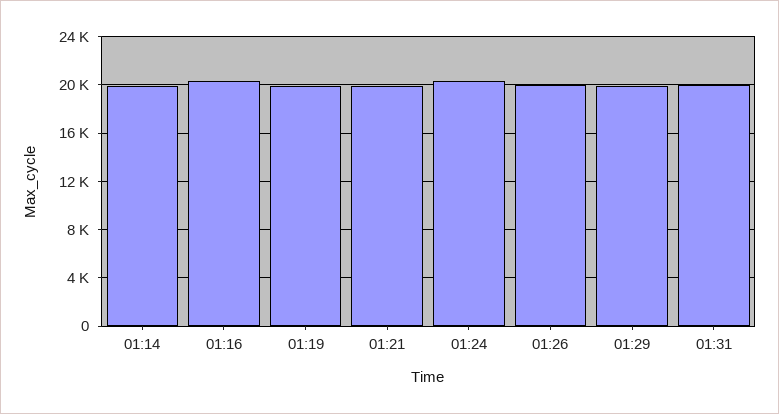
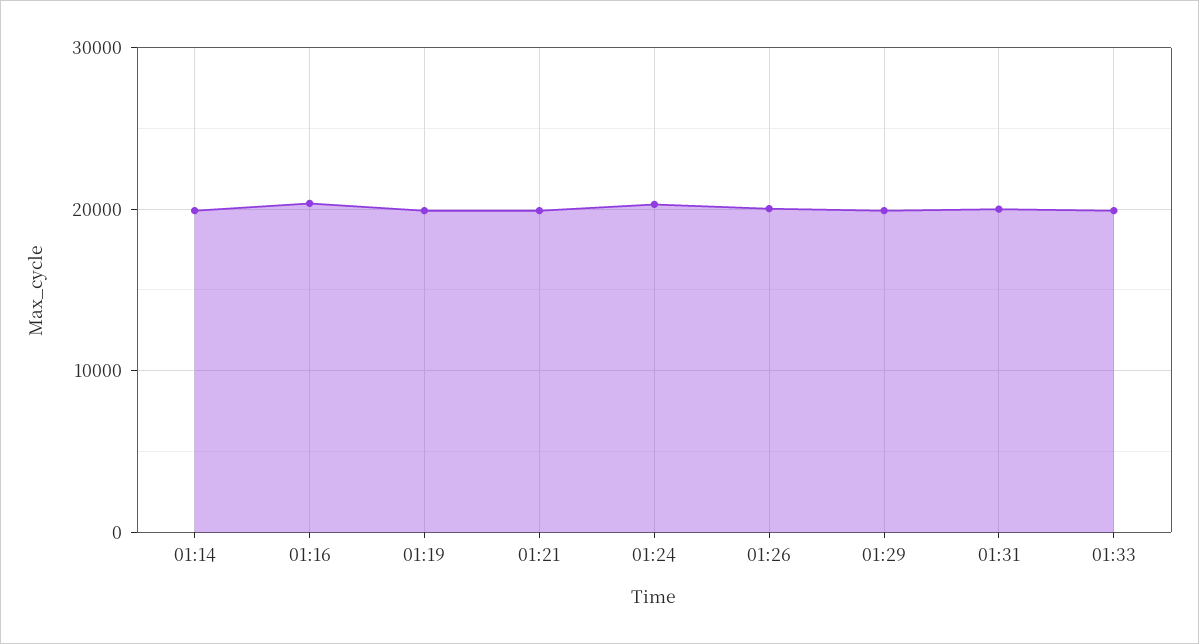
01:33: none -> 20000

